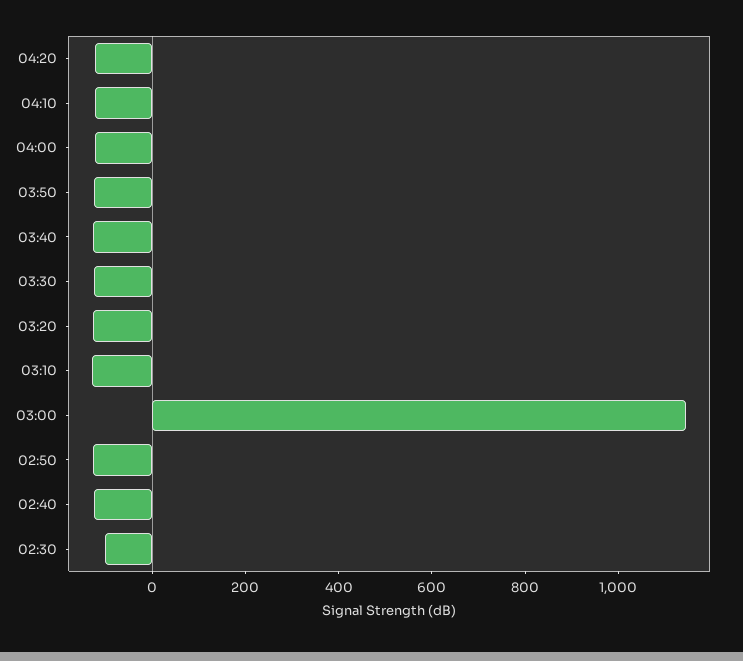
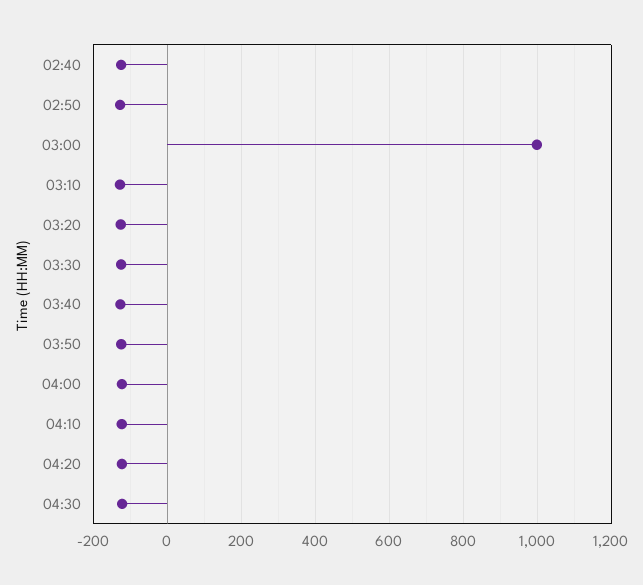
03:00: 1150 -> 1000
02:30: -100 -> none
04:30: none -> -120

